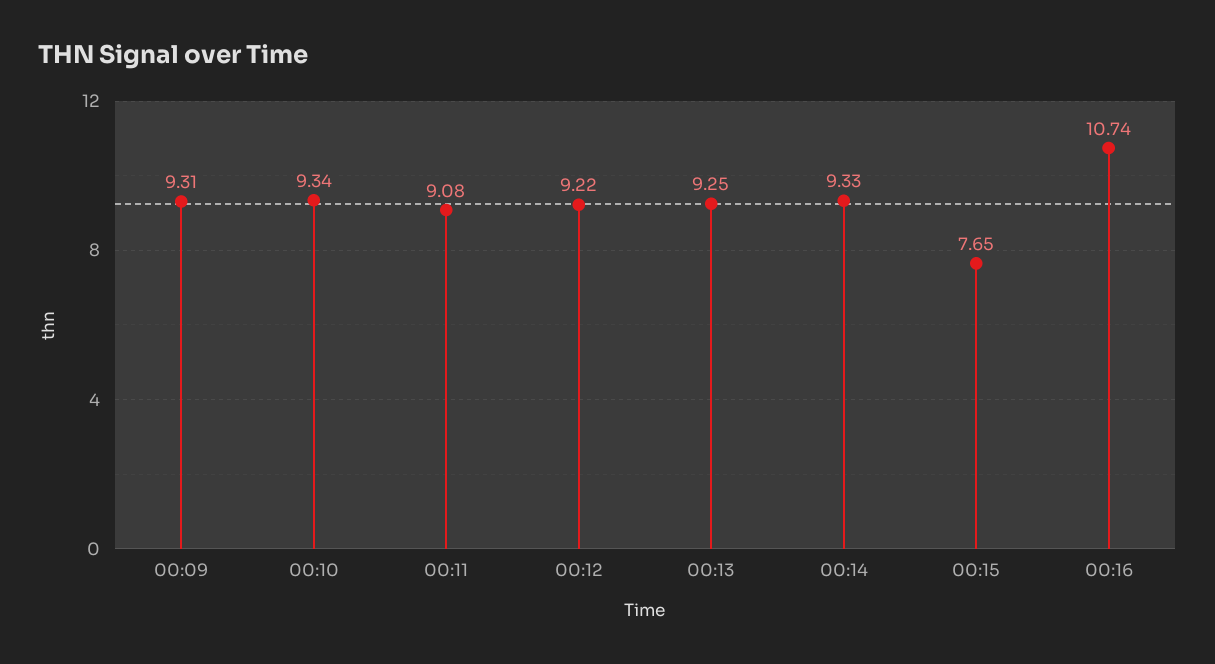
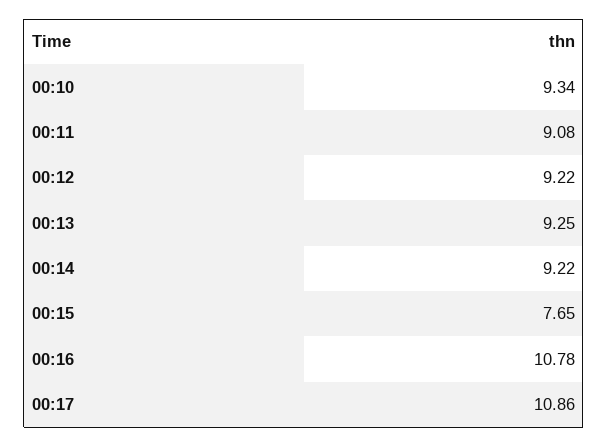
00:09: 9.31 -> none
00:14: 9.33 -> 9.22
00:16: 10.74 -> 10.78
00:17: none -> 10.86

